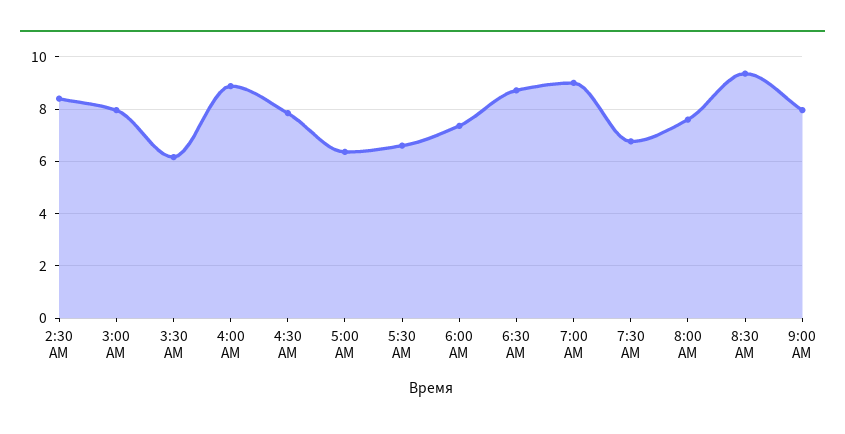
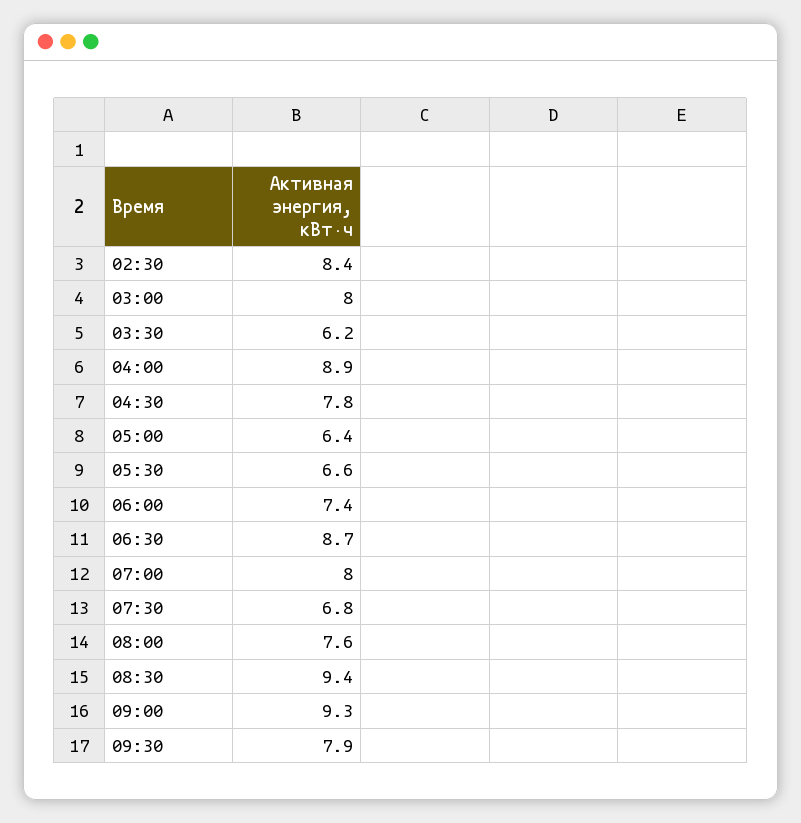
7:00 AM: 9 -> 8
9:00 AM: 8 -> 9.3
09:30: none -> 7.9

